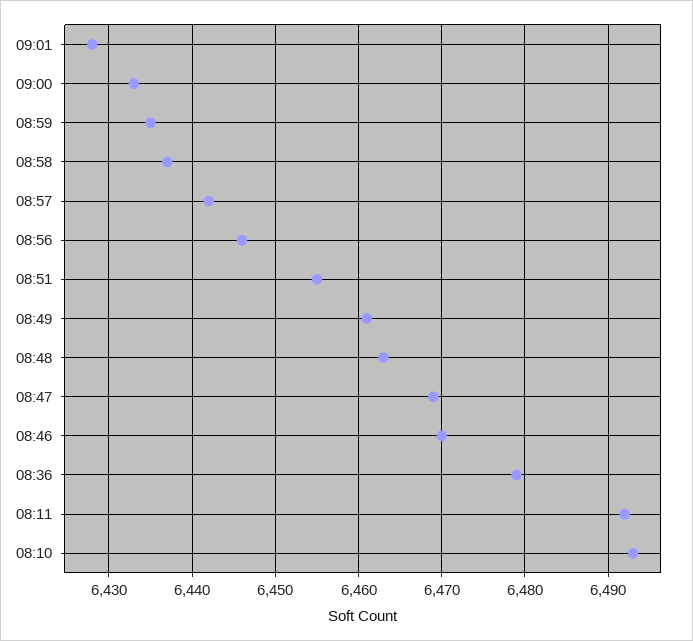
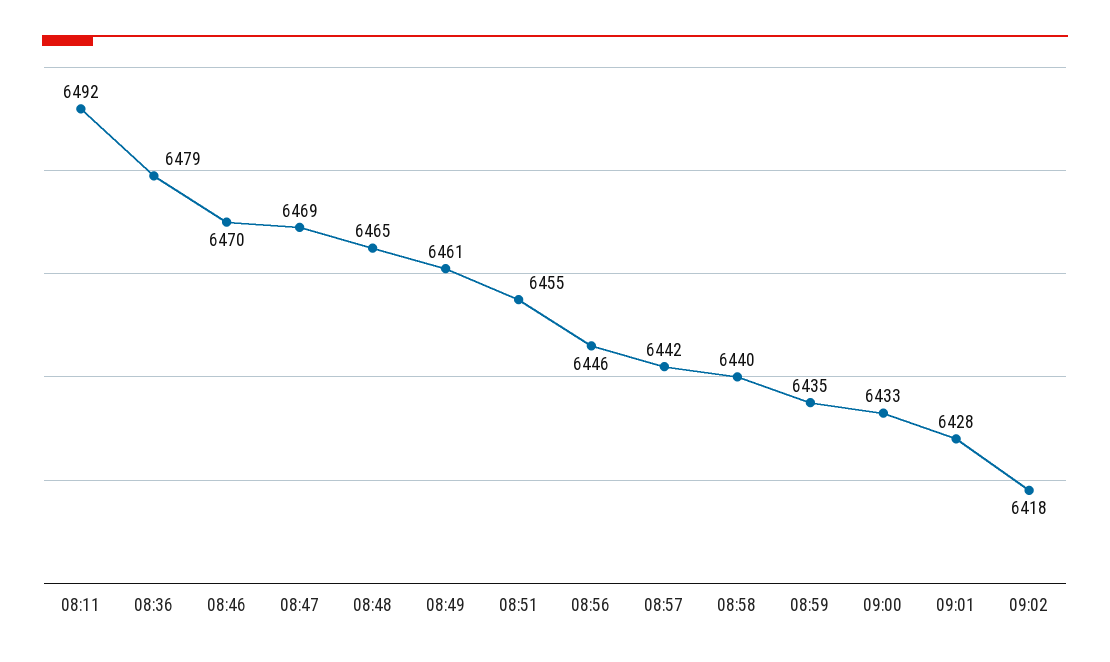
08:58: 6437 -> 6440
08:48: 6463 -> 6465
08:10: 6493 -> none
09:02: none -> 6418

